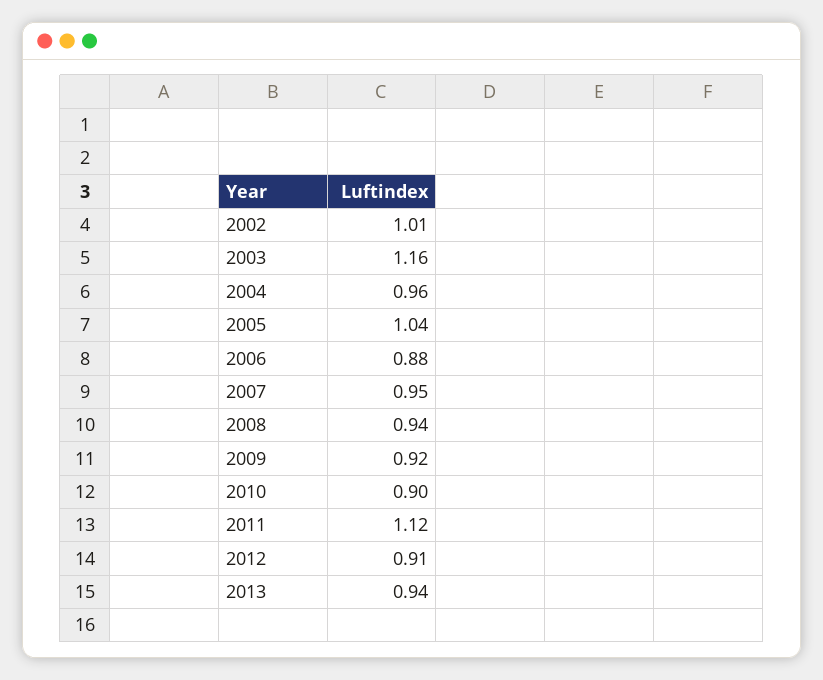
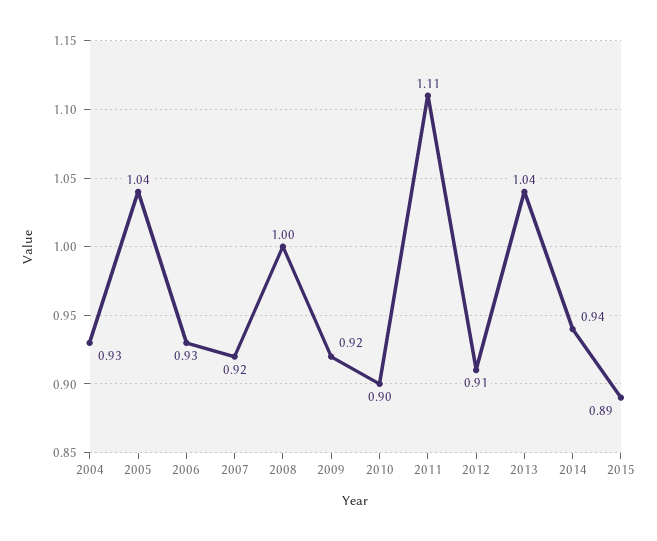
2002: 1.01 -> none
2003: 1.16 -> none
2004: 0.96 -> 0.93
2006: 0.88 -> 0.93
2007: 0.95 -> 0.92
2008: 0.94 -> 1
2011: 1.12 -> 1.11
2013: 0.94 -> 1.04
2014: none -> 0.94
2015: none -> 0.89

